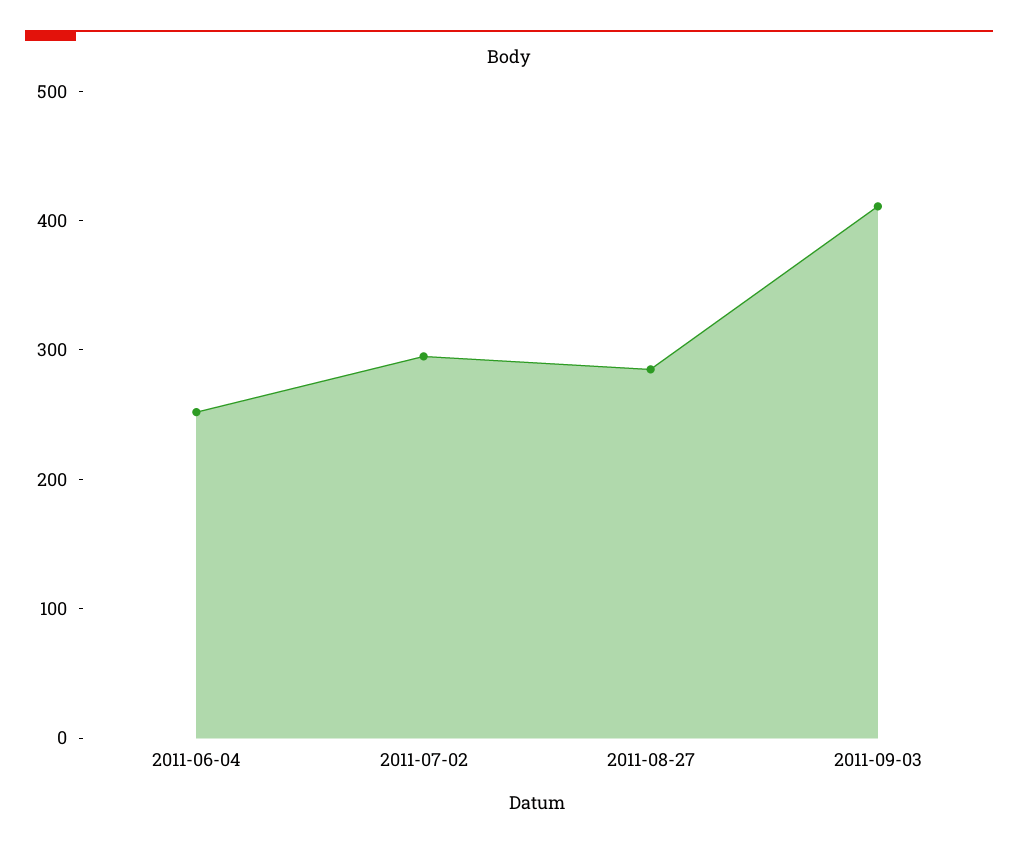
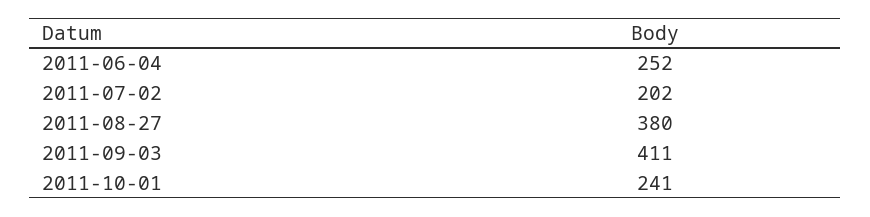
2011-07-02: 300 -> 202
2011-08-27: 280 -> 380
2011-10-01: none -> 241

